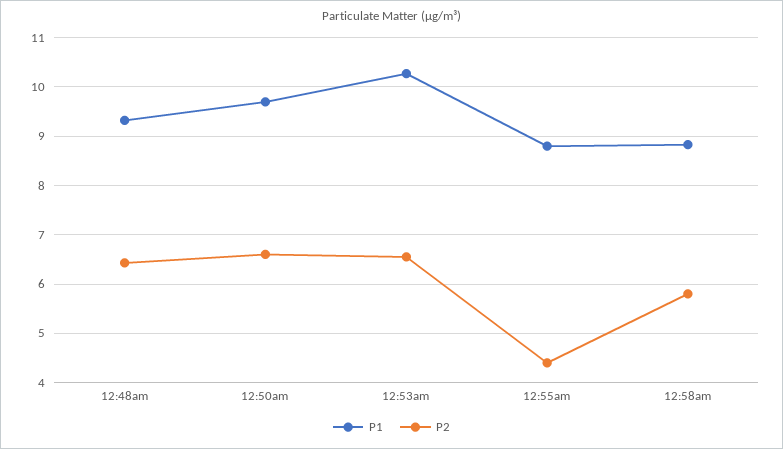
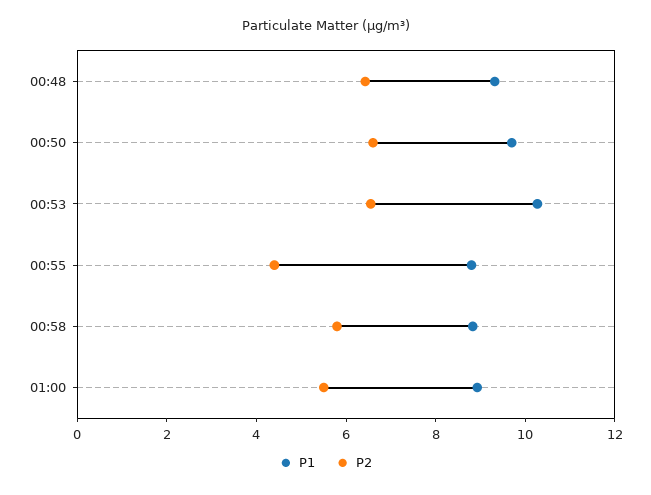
P1, 01:00: none -> 9
P2, 01:00: none -> 5.5

